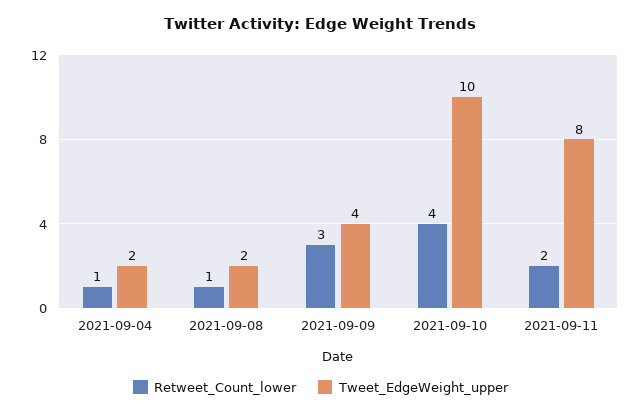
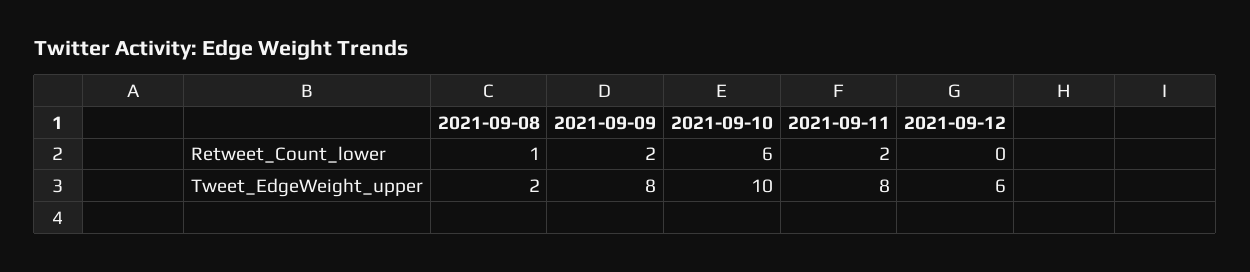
Retweet_Count_lower, 2021-09-04: 1 -> none
Tweet_EdgeWeight_upper, 2021-09-04: 2 -> none
Retweet_Count_lower, 2021-09-09: 3 -> 2
Tweet_EdgeWeight_upper, 2021-09-09: 4 -> 8
Retweet_Count_lower, 2021-09-10: 4 -> 6
Retweet_Count_lower, 2021-09-12: none -> 0
Tweet_EdgeWeight_upper, 2021-09-12: none -> 6

